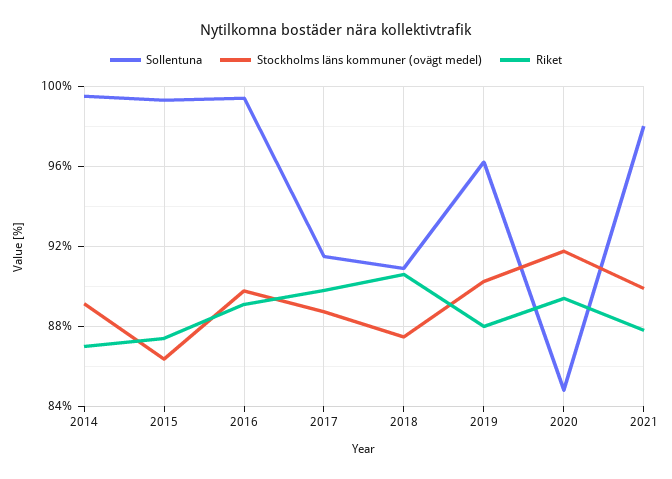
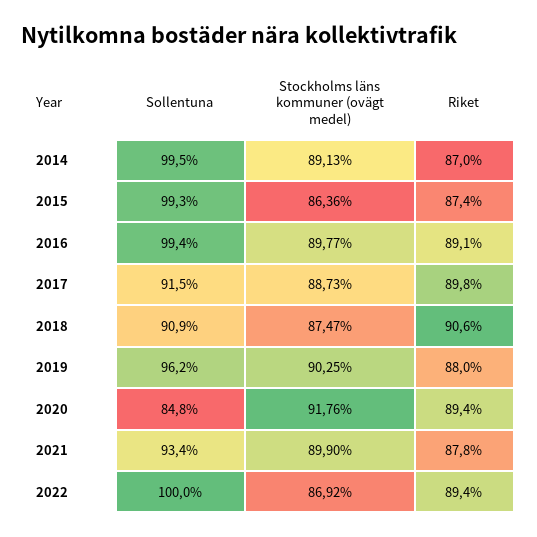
Sollentuna, 2021: 98 -> 93.4
Sollentuna, 2022: none -> 100
Stockholms läns kommuner (ovägt medel), 2022: none -> 86.92
Riket, 2022: none -> 89.4

